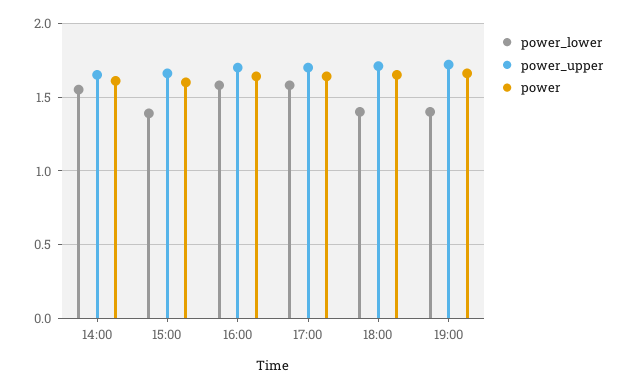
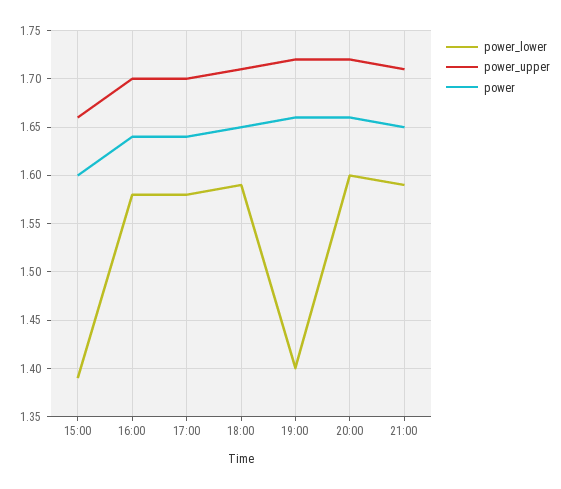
power_lower, 14:00: 1.55 -> none
power_upper, 14:00: 1.65 -> none
power, 14:00: 1.6 -> none
power_lower, 18:00: 1.4 -> 1.59
power_lower, 20:00: none -> 1.6
power_upper, 20:00: none -> 1.72
power, 20:00: none -> 1.66
power_lower, 21:00: none -> 1.59
power_upper, 21:00: none -> 1.71
power, 21:00: none -> 1.65

